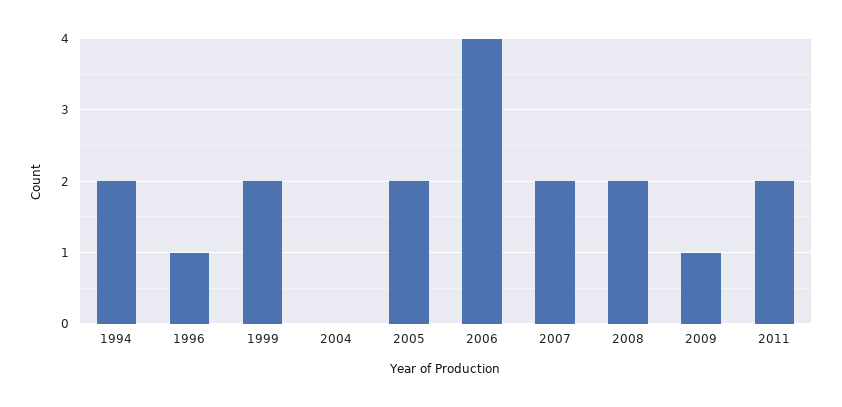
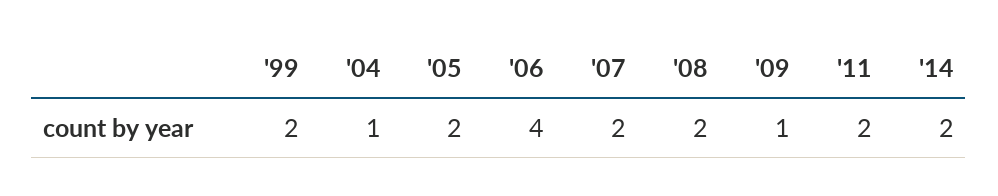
1994: 2 -> none
1996: 1 -> none
2004: 0 -> 1
'14: none -> 2

